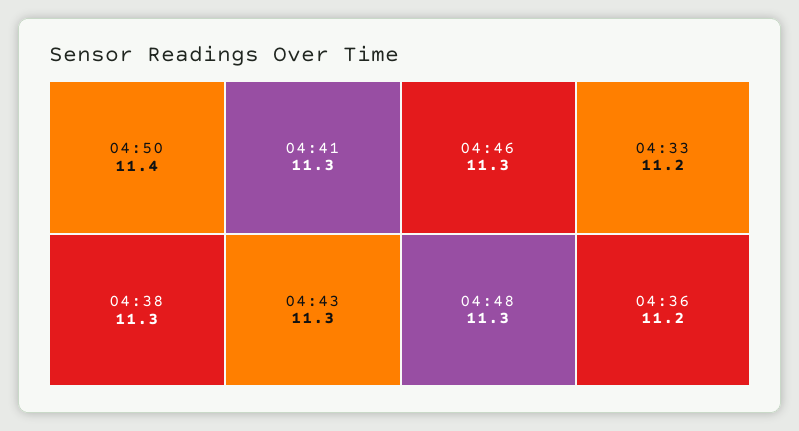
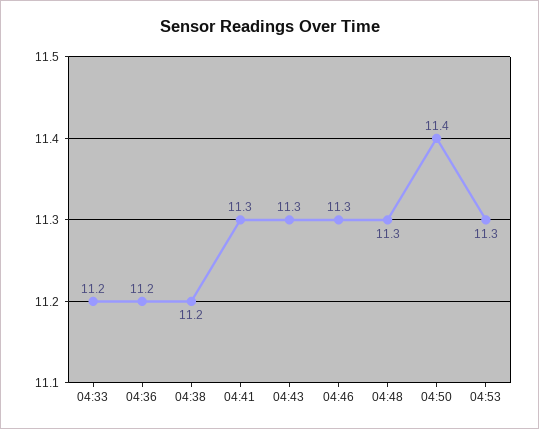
04:38: 11.3 -> 11.2
04:53: none -> 11.3

